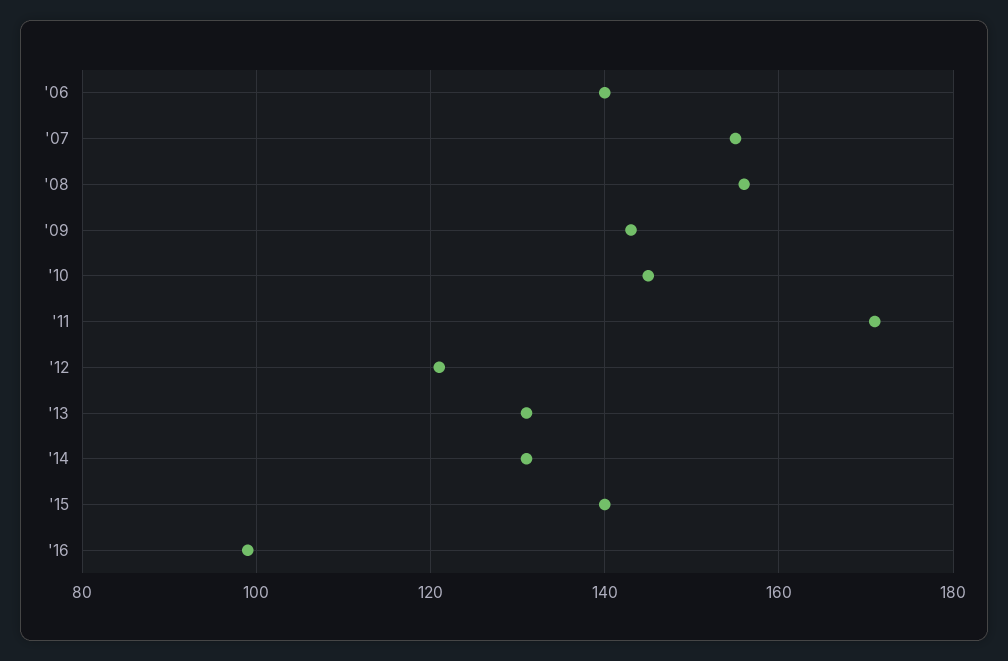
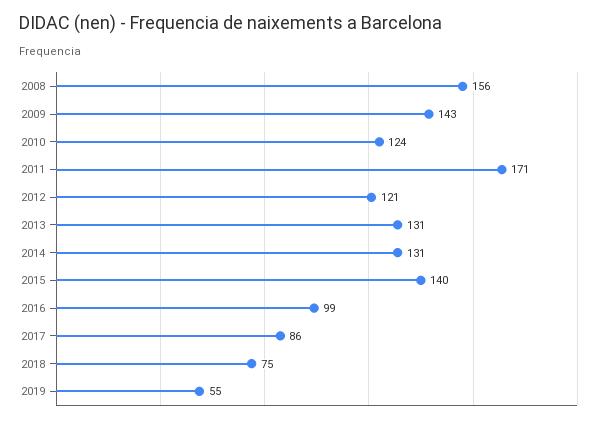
'06: 140 -> none
'07: 155 -> none
'10: 145 -> 124
2017: none -> 86
2018: none -> 75
2019: none -> 55

